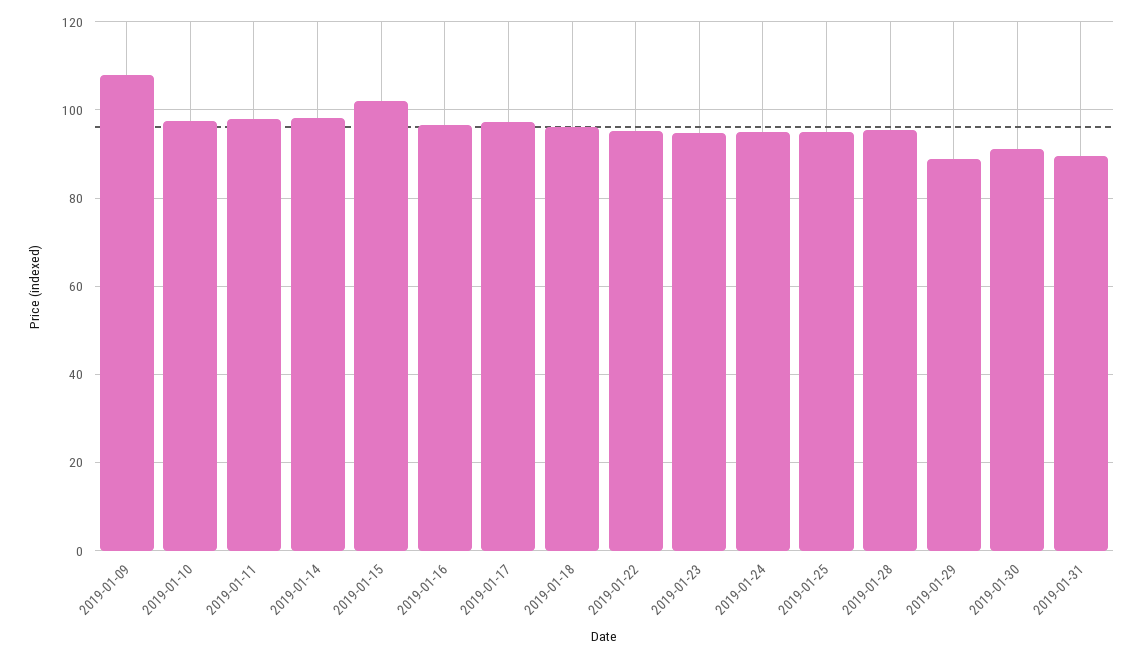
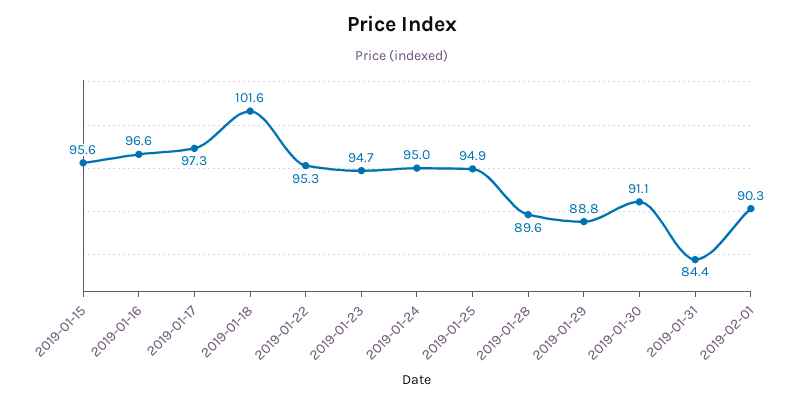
2019-01-09: 108 -> none
2019-01-10: 98 -> none
2019-01-11: 98 -> none
2019-01-14: 98 -> none
2019-01-15: 102 -> 95.6
2019-01-18: 96 -> 101.6
2019-01-28: 96 -> 89.6
2019-01-31: 90 -> 84.4
2019-02-01: none -> 90.3

